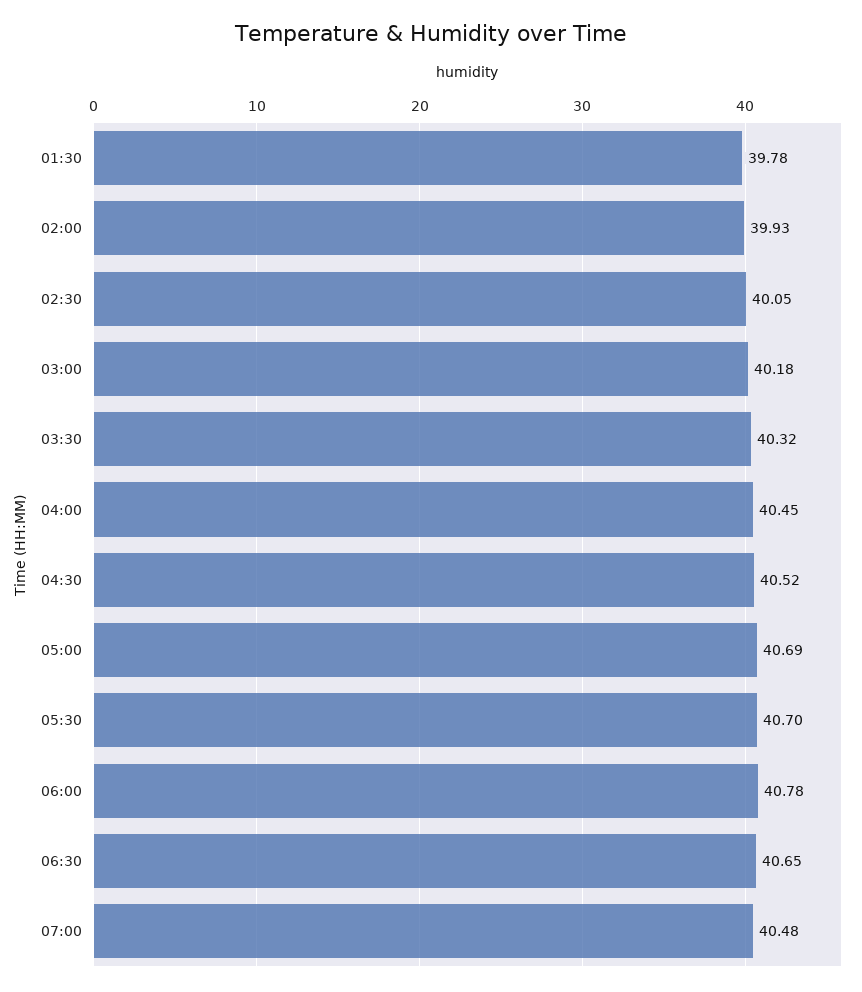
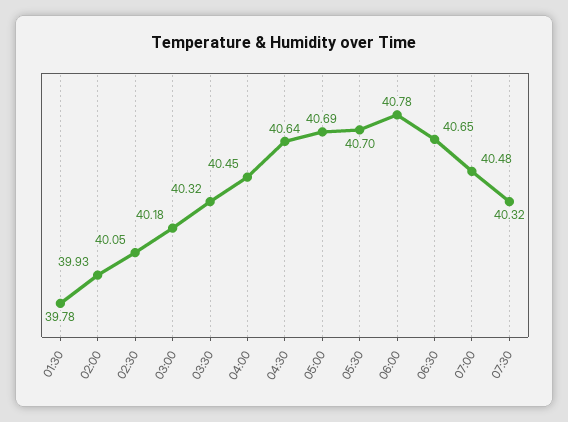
04:30: 40.52 -> 40.64
07:30: none -> 40.32

